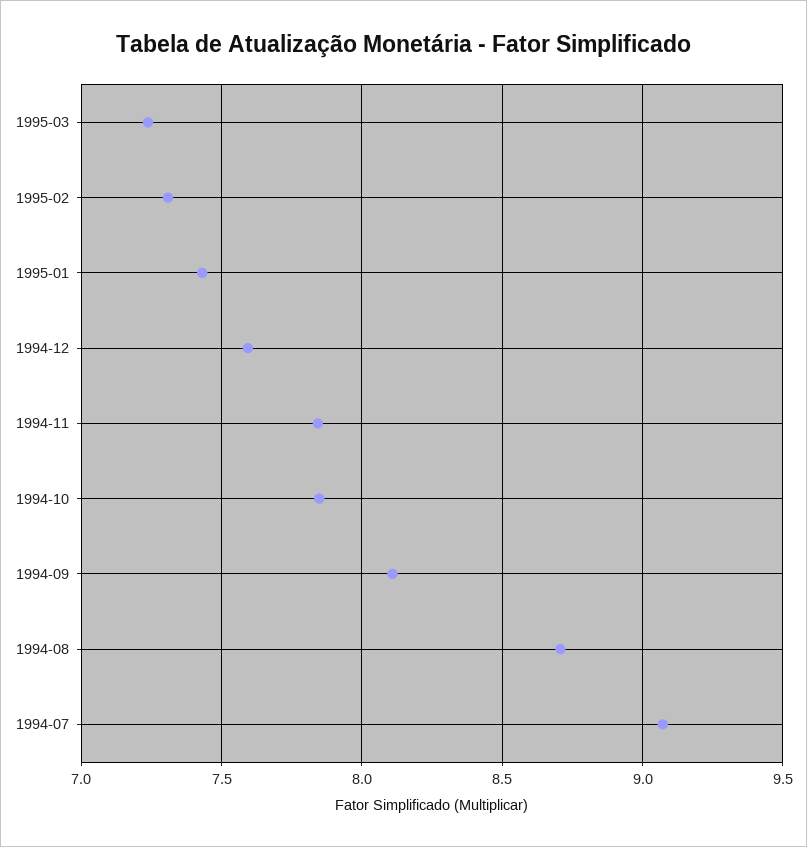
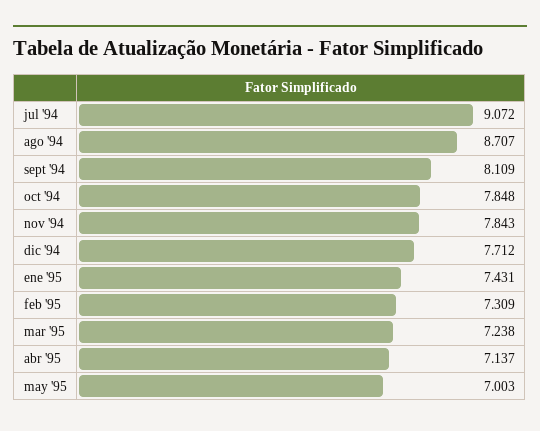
1994-12: 7.6 -> 7.712
abr '95: none -> 7.137
may '95: none -> 7.003

